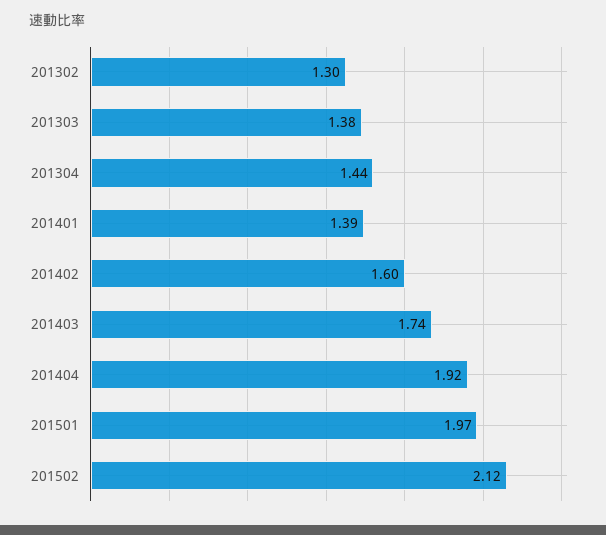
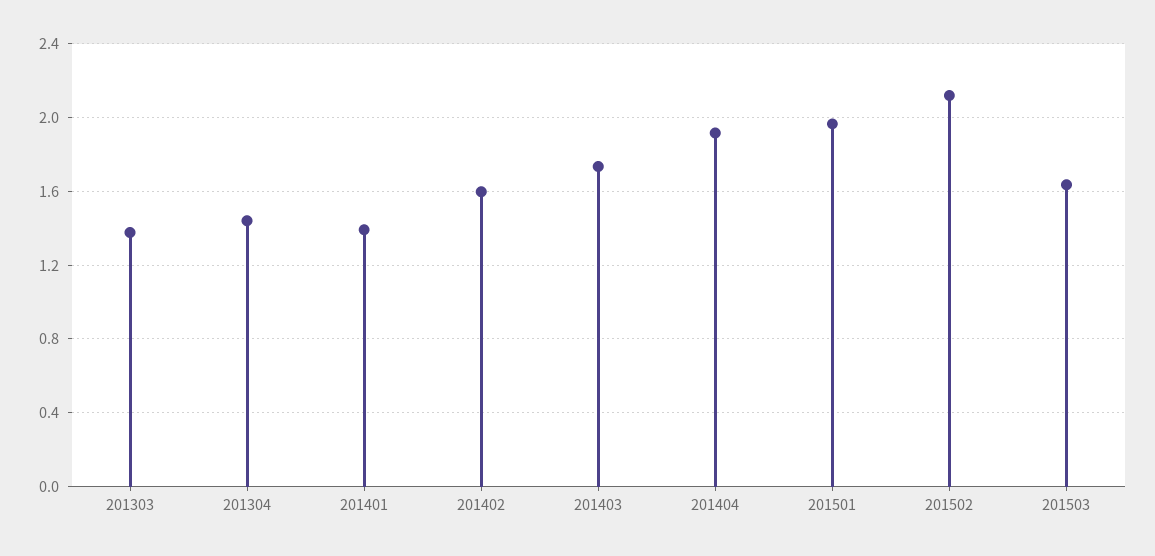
201302: 1.3 -> none
201503: none -> 1.65

